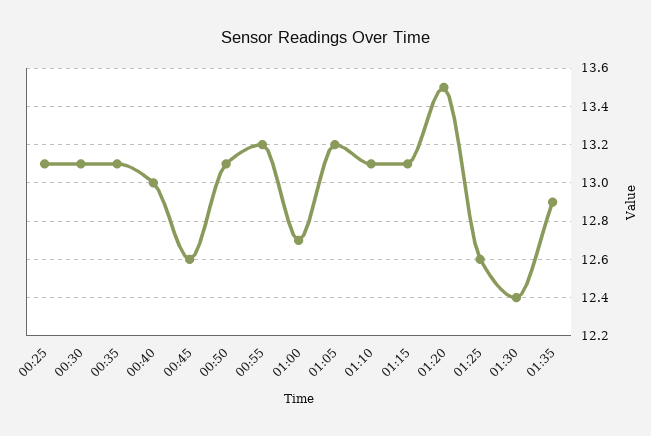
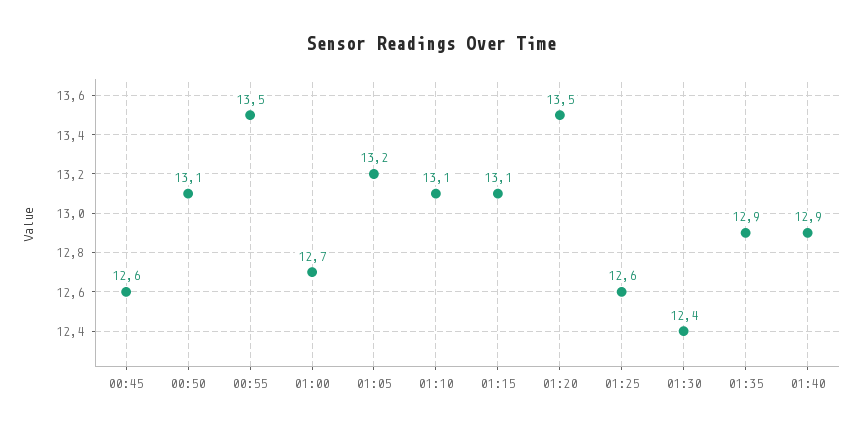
00:25: 13.1 -> none
00:30: 13.1 -> none
00:35: 13.1 -> none
00:40: 13 -> none
00:55: 13.2 -> 13.5
01:40: none -> 12.9

